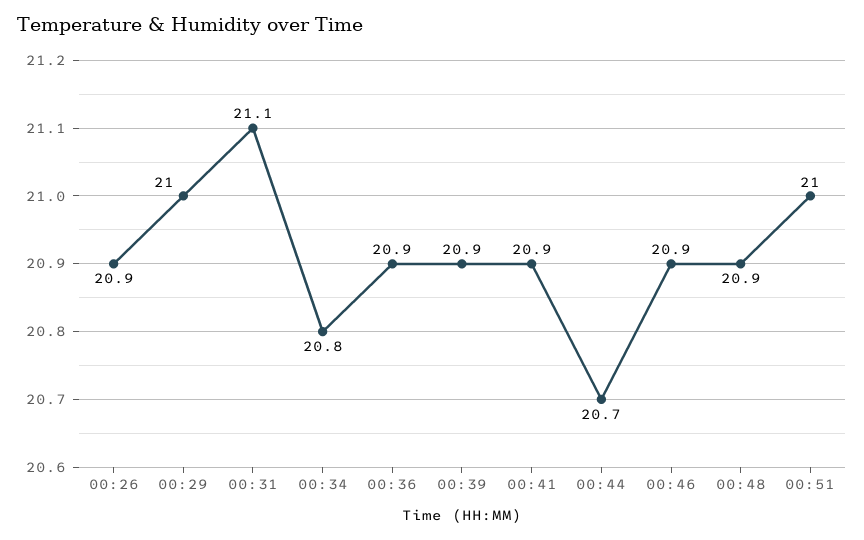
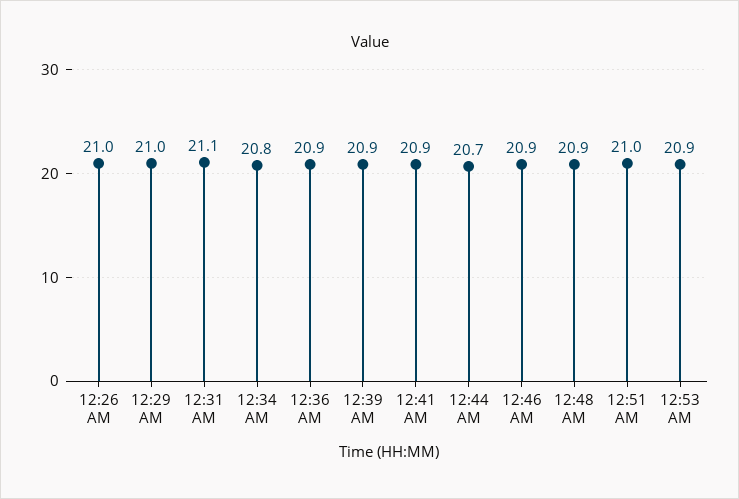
00:26: 20.9 -> 21
12:53 AM: none -> 20.9

